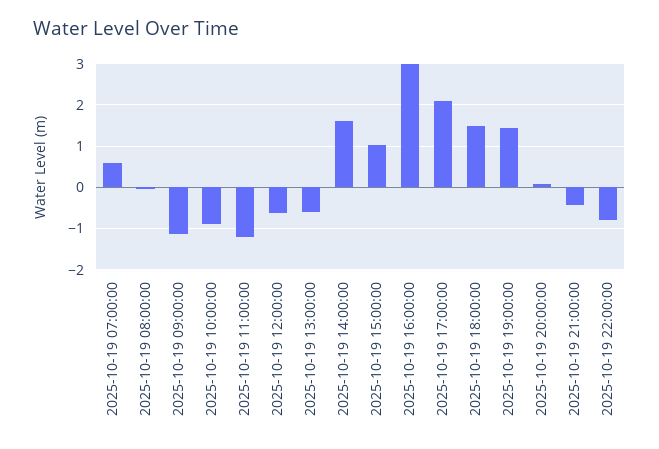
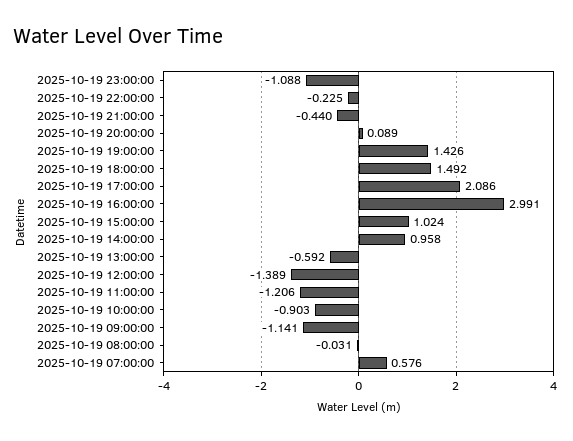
2025-10-19 12:00:00: -0.6 -> -1.389
2025-10-19 14:00:00: 1.6 -> 0.958
2025-10-19 22:00:00: -0.8 -> -0.225
2025-10-19 23:00:00: none -> -1.088

